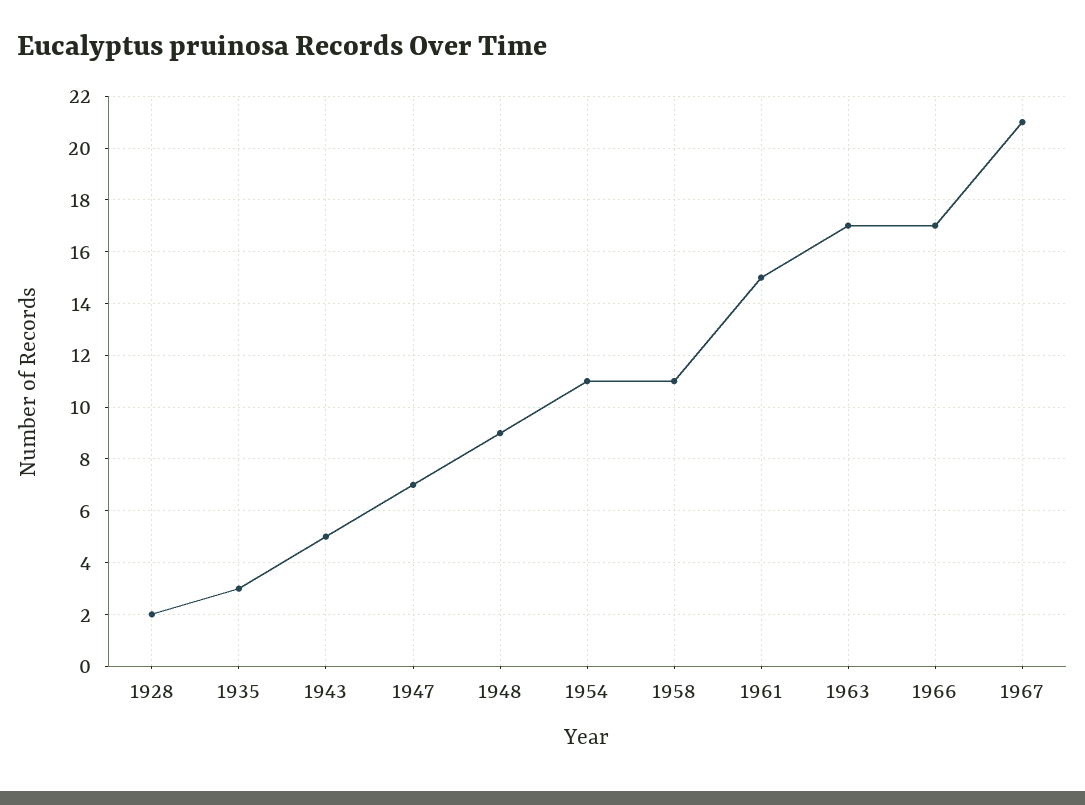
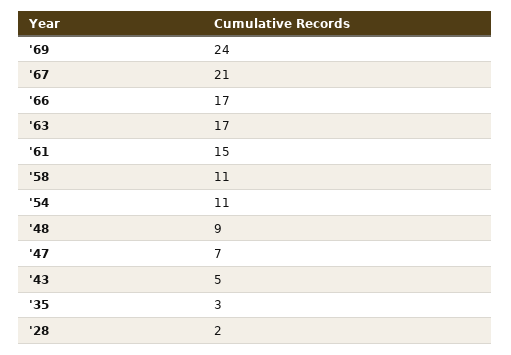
'69: none -> 24

